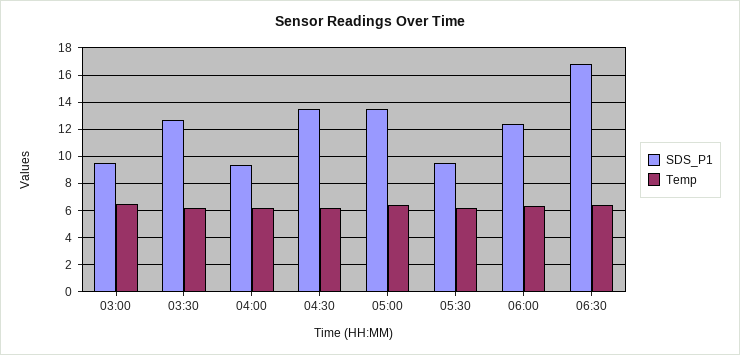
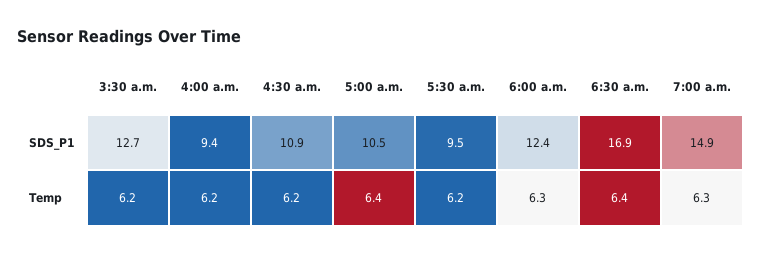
SDS_P1, 03:00: 9.5 -> none
Temp, 03:00: 6.5 -> none
SDS_P1, 04:30: 13.5 -> 10.9
SDS_P1, 05:00: 13.5 -> 10.5
SDS_P1, 7:00 a.m.: none -> 14.9
Temp, 7:00 a.m.: none -> 6.3

